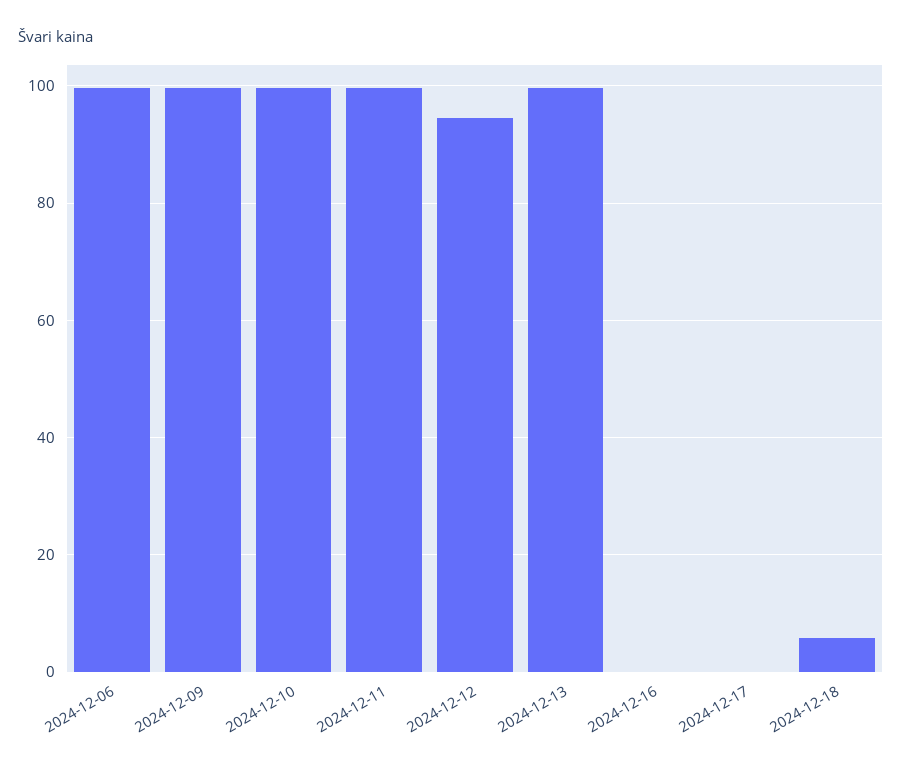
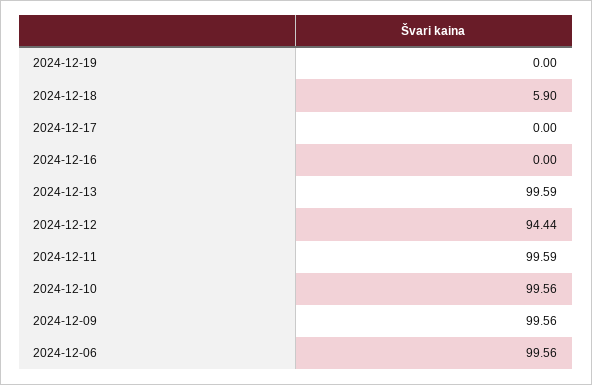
2024-12-19: none -> 0

